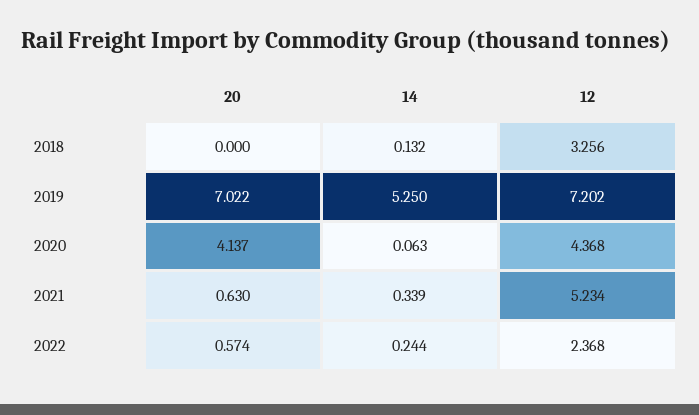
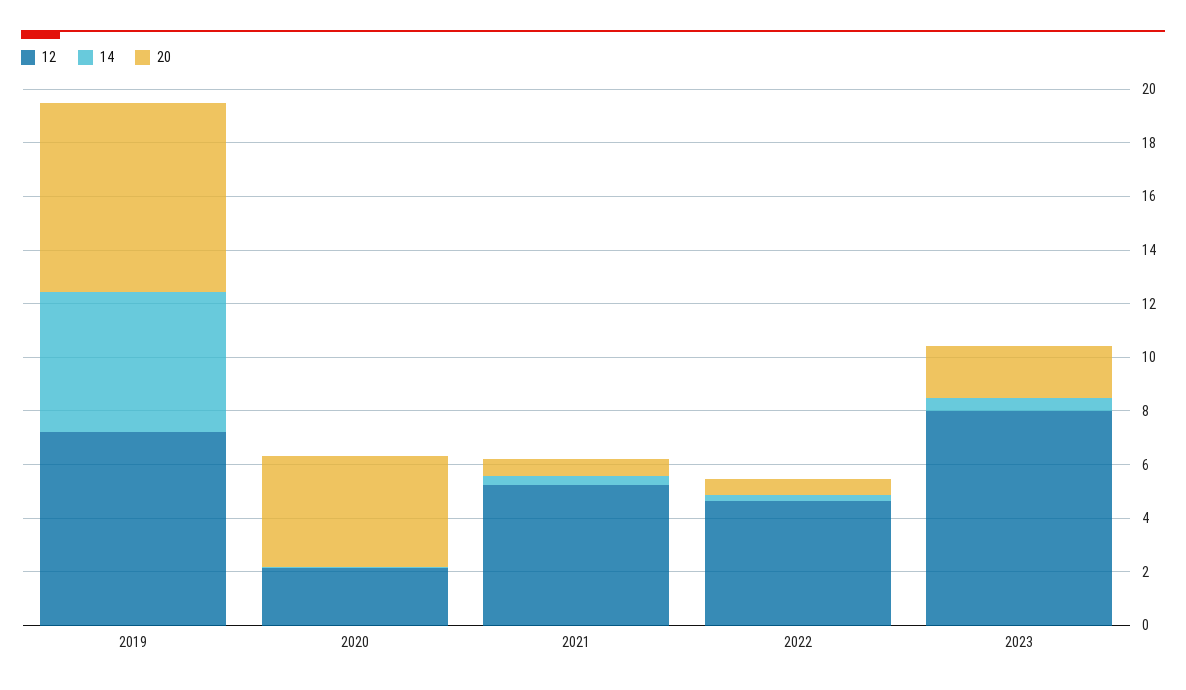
20, 2018: 0 -> none
14, 2018: 0.132 -> none
12, 2018: 3.256 -> none
12, 2020: 4.368 -> 2
12, 2022: 2.368 -> 4.5
12, 2023: none -> 8
14, 2023: none -> 0.5
20, 2023: none -> 2

